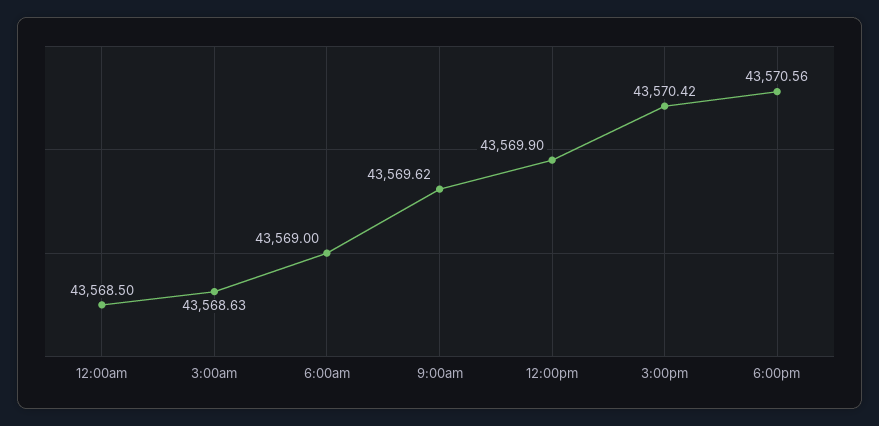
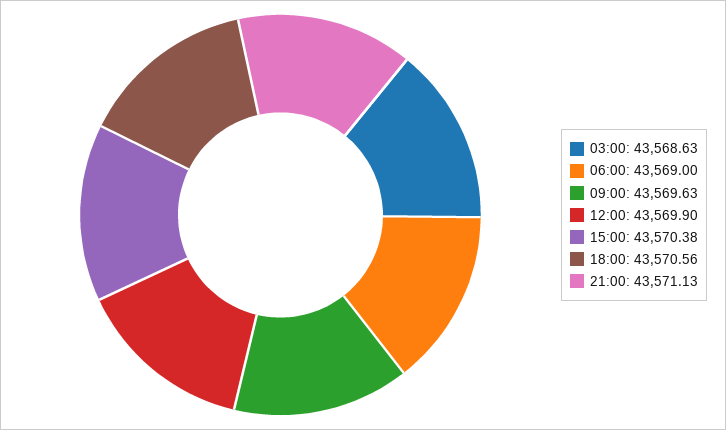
12:00am: 43568.5 -> none
9:00am: 43569.62 -> 43569.63
3:00pm: 43570.42 -> 43570.38
21:00: none -> 43571.13

